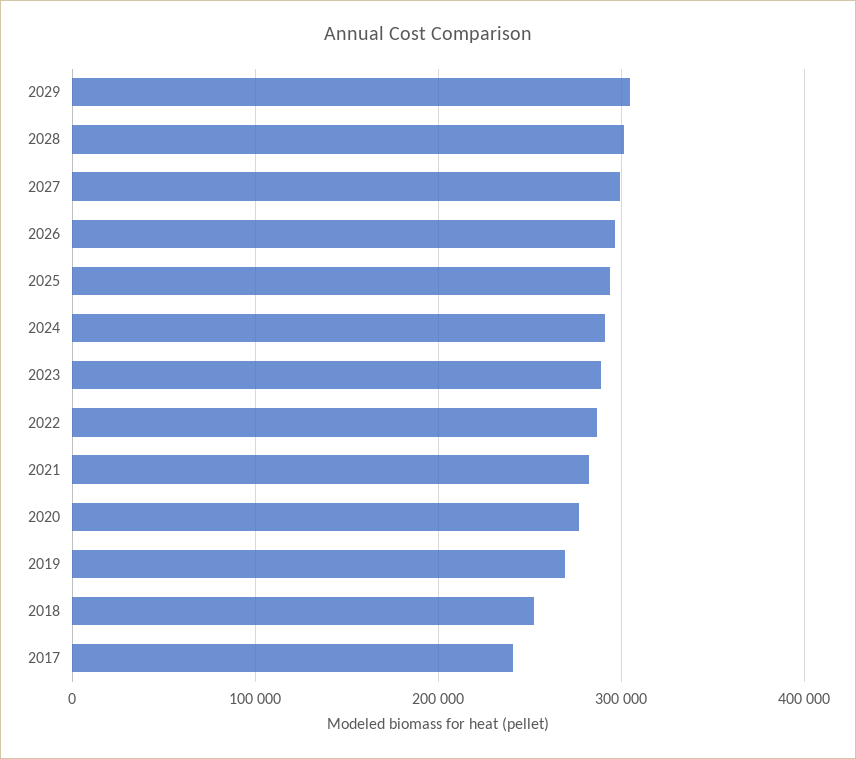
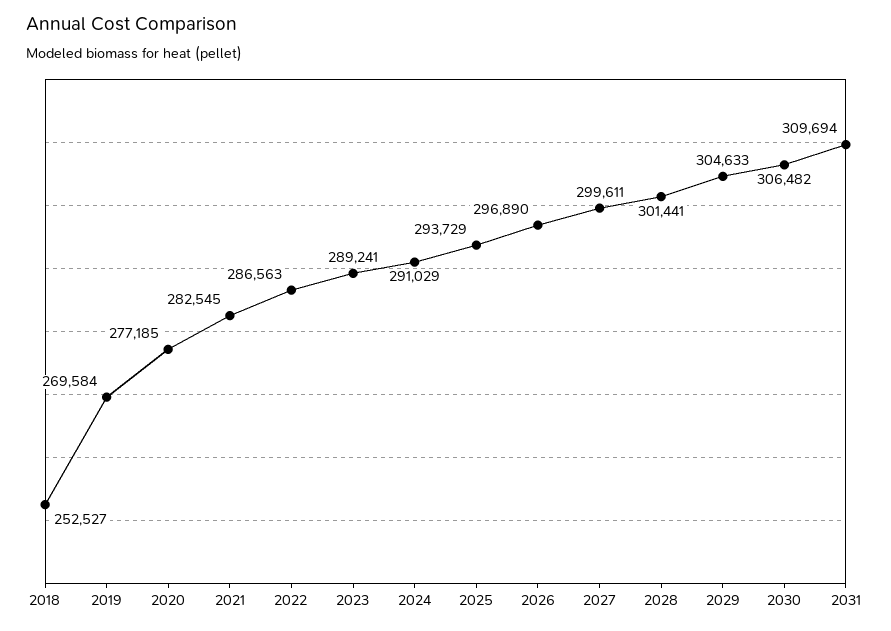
2017: 240000 -> none
2030: none -> 306482
2031: none -> 309694

